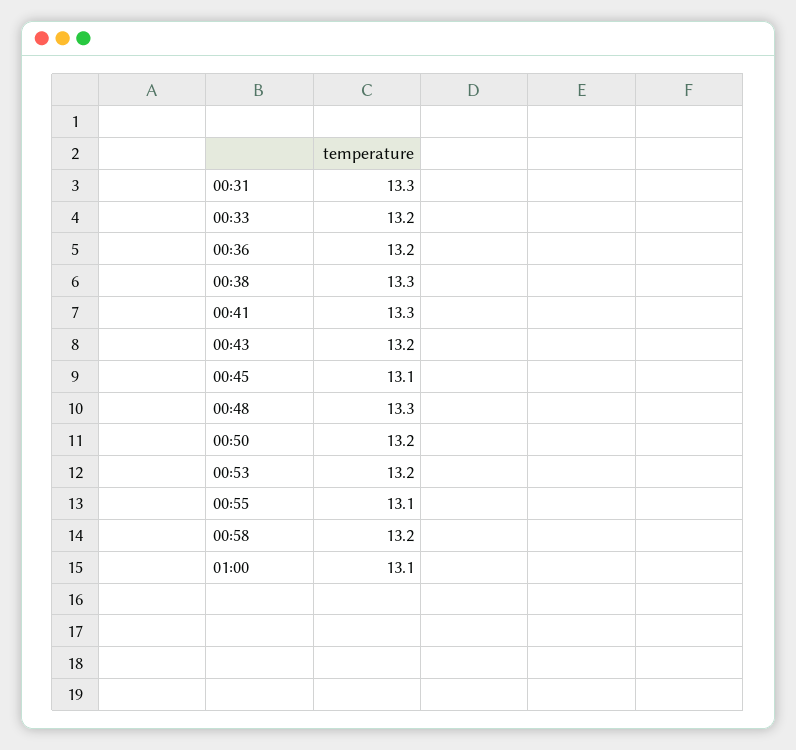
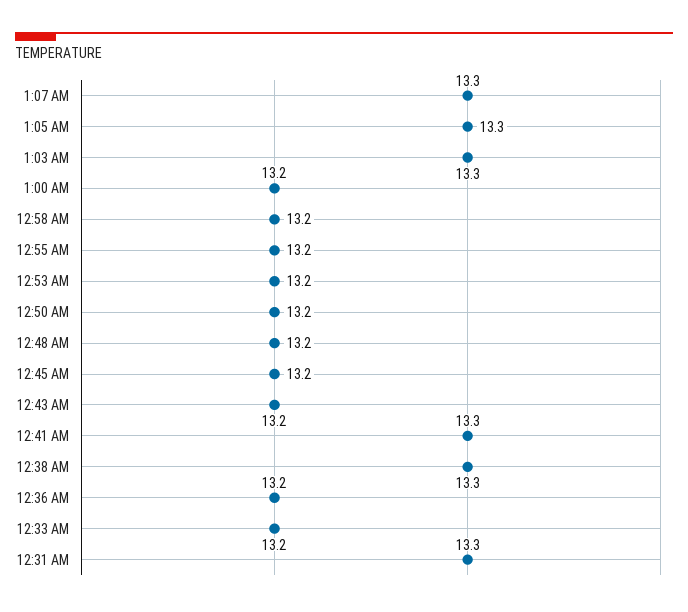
00:45: 13.1 -> 13.2
00:48: 13.3 -> 13.2
00:55: 13.1 -> 13.2
01:00: 13.1 -> 13.2
1:07 AM: none -> 13.3
1:05 AM: none -> 13.3
1:03 AM: none -> 13.3

